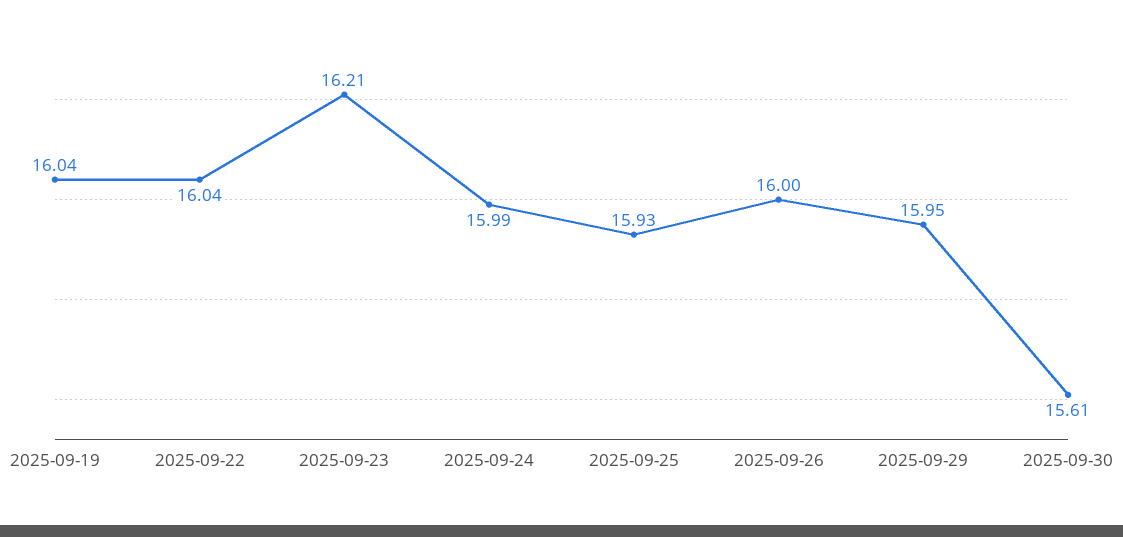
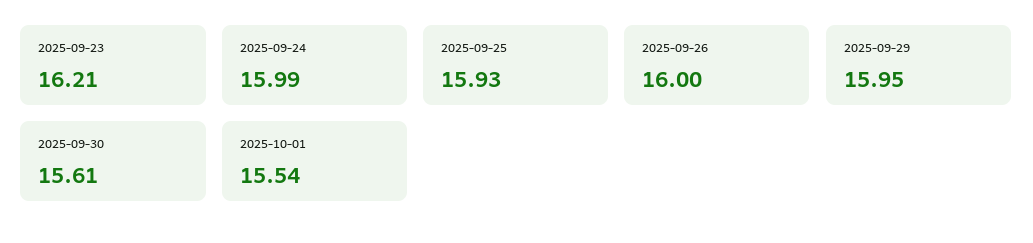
2025-09-19: 16.04 -> none
2025-09-22: 16.04 -> none
2025-10-01: none -> 15.54

